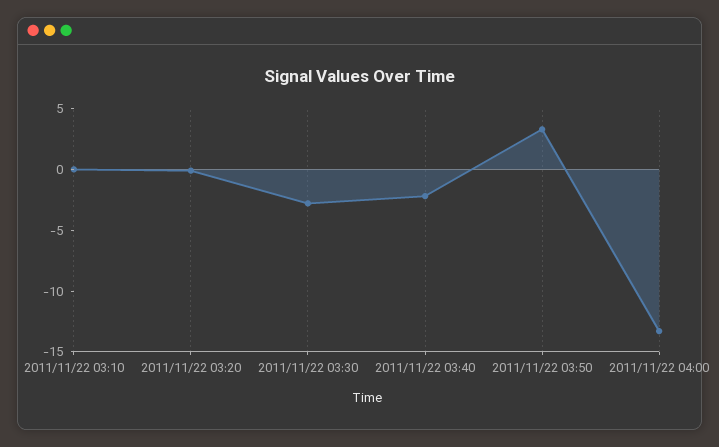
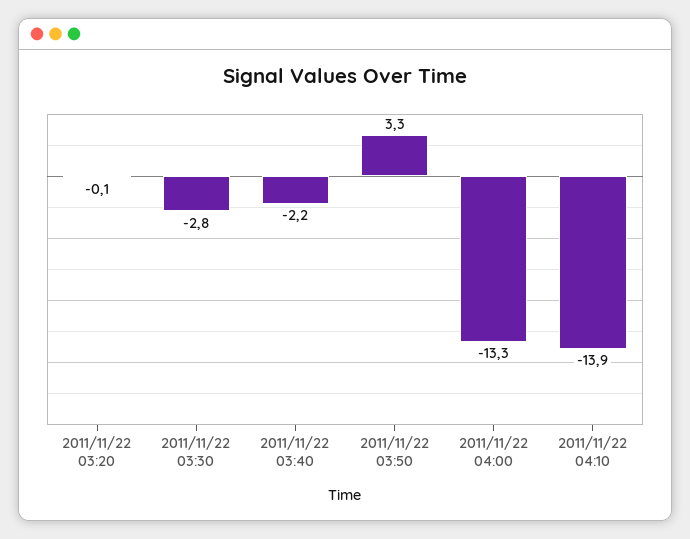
2011/11/22 03:10: 0 -> none
2011/11/22 04:10: none -> -13.9

